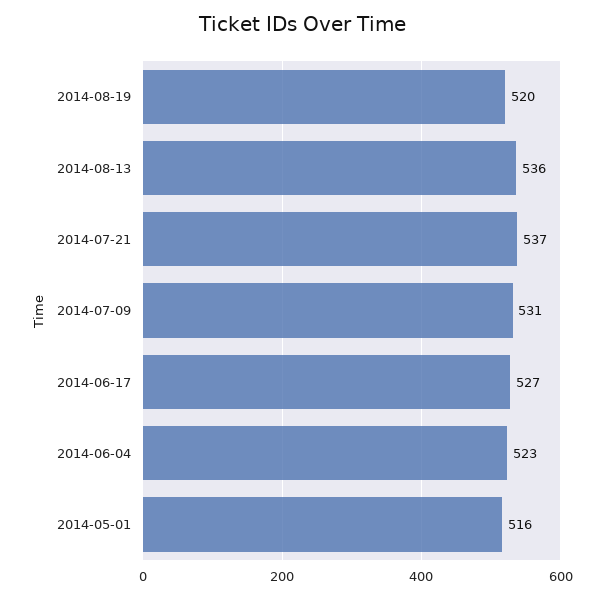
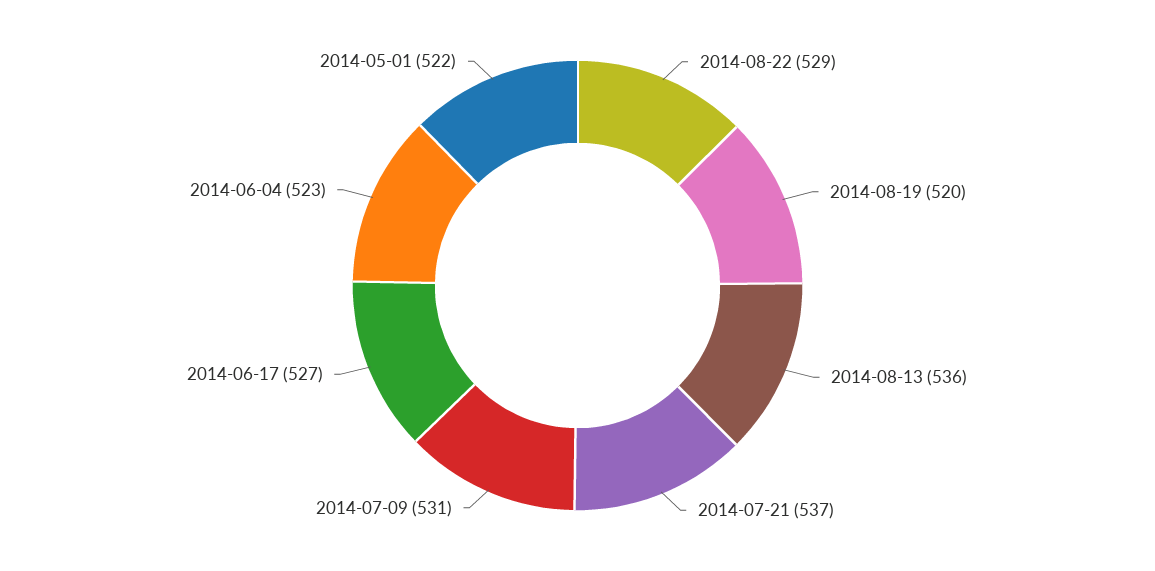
2014-05-01: 516 -> 522
2014-08-22: none -> 529

